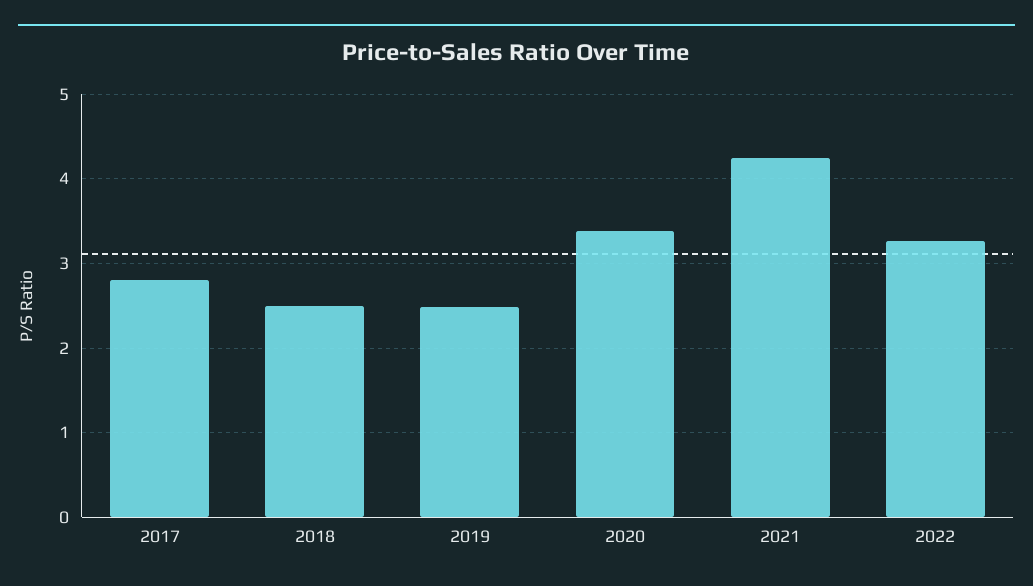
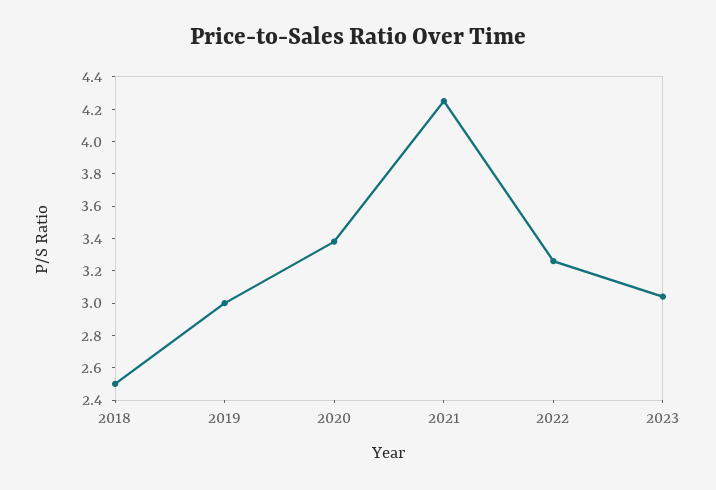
2017: 2.8 -> none
2019: 2.5 -> 3
2023: none -> 3.05

